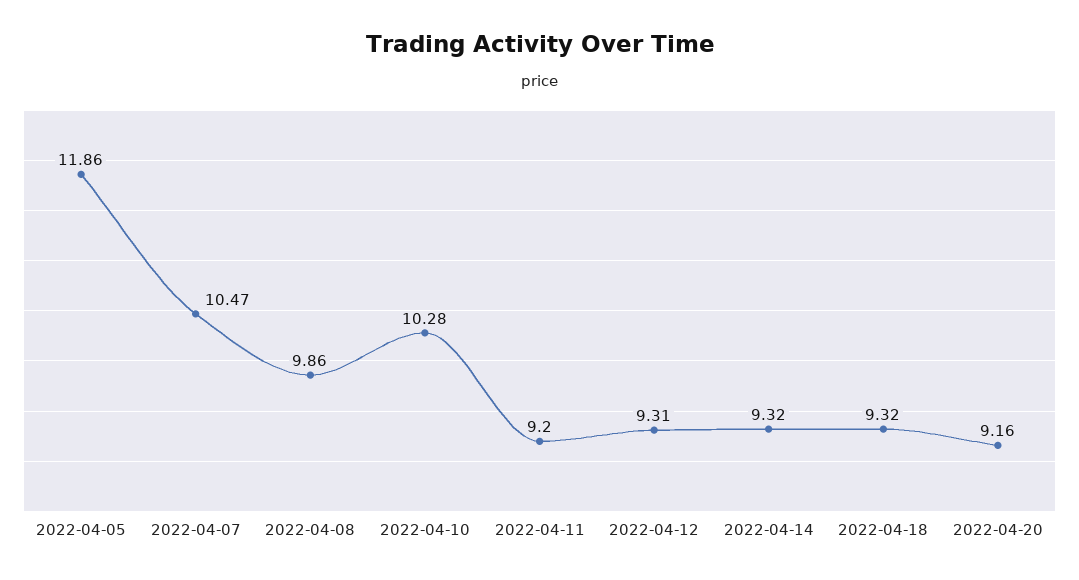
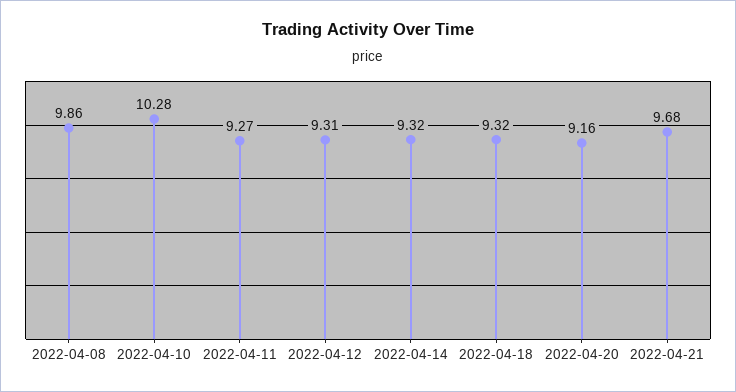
2022-04-05: 11.86 -> none
2022-04-07: 10.47 -> none
2022-04-11: 9.2 -> 9.27
2022-04-21: none -> 9.68

